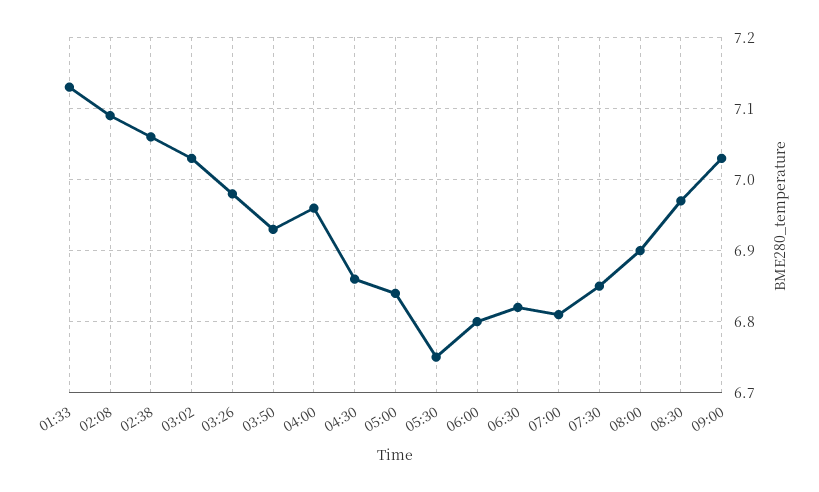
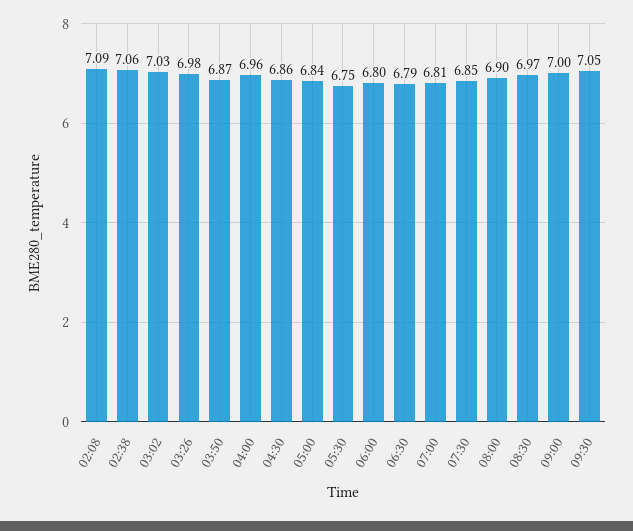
01:33: 7.13 -> none
03:50: 6.93 -> 6.87
06:30: 6.82 -> 6.79
09:00: 7.03 -> 7
09:30: none -> 7.05

